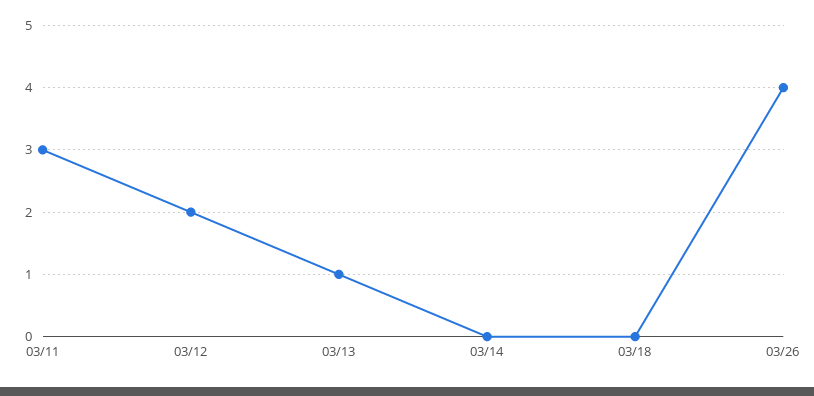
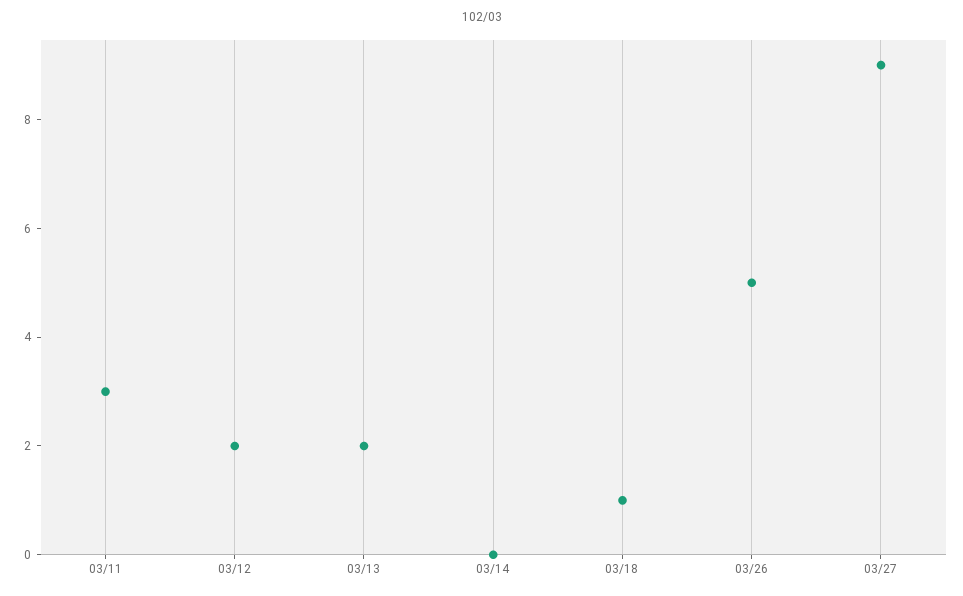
03/13: 1 -> 2
03/18: 0 -> 1
03/26: 4 -> 5
03/27: none -> 9

